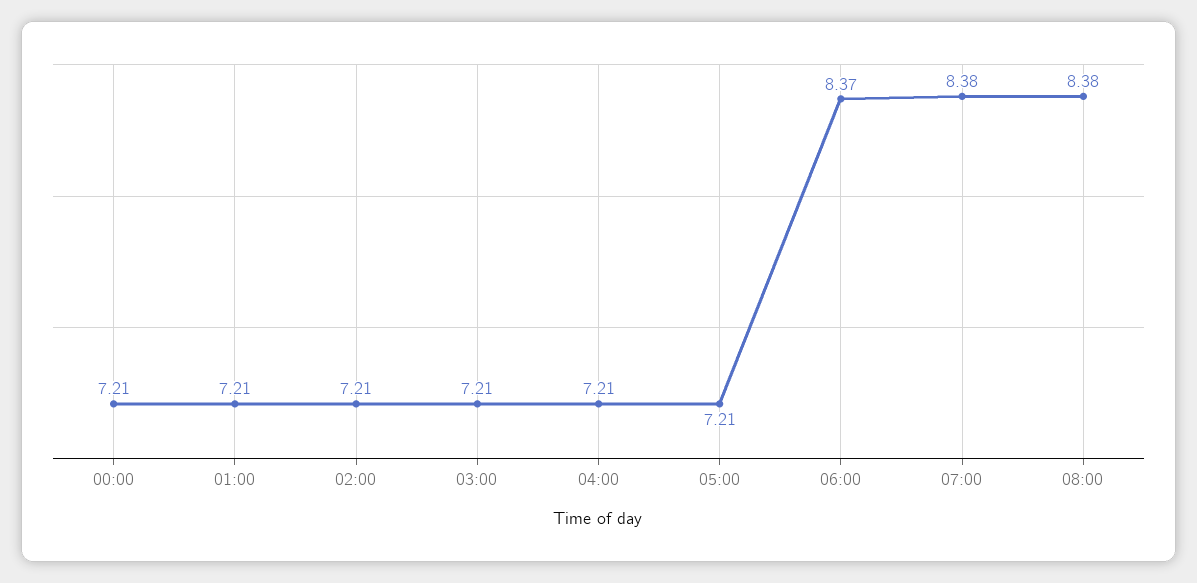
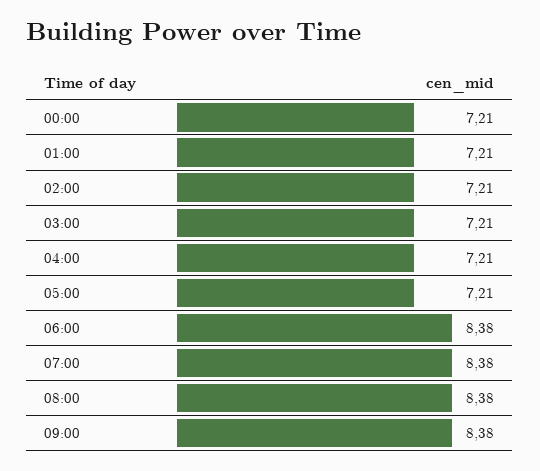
06:00: 8.37 -> 8.38
09:00: none -> 8.38

